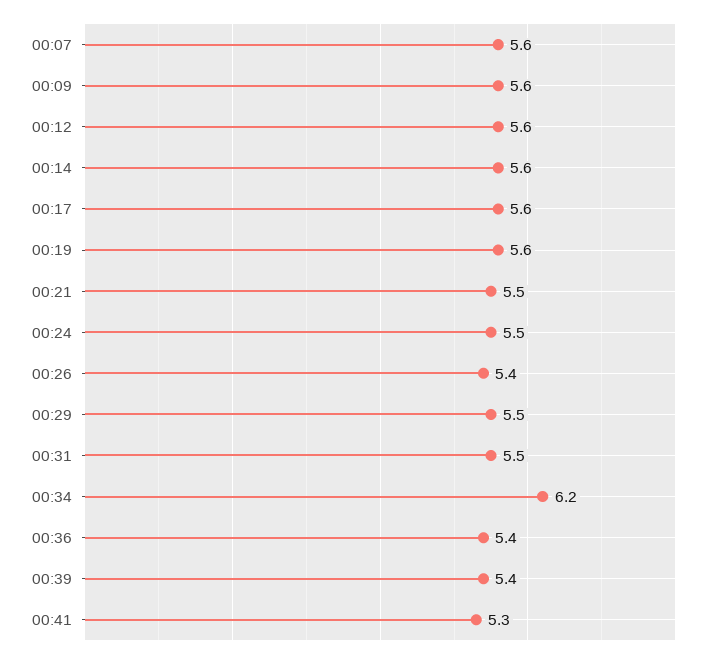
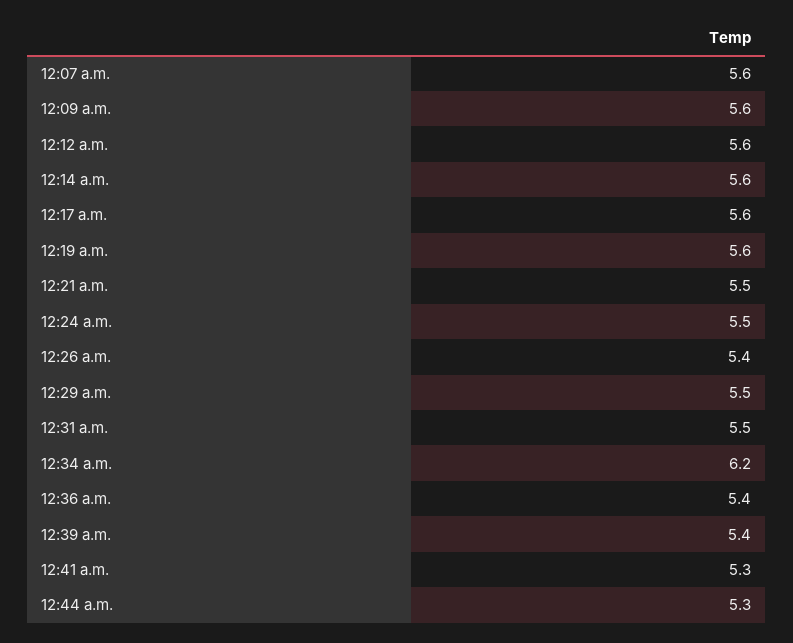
12:44 a.m.: none -> 5.3

